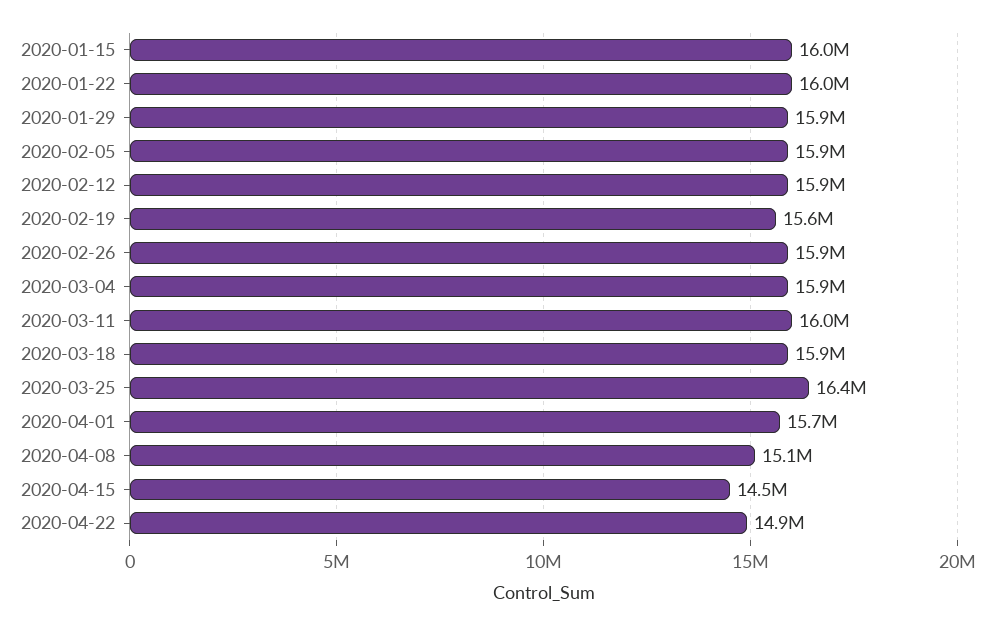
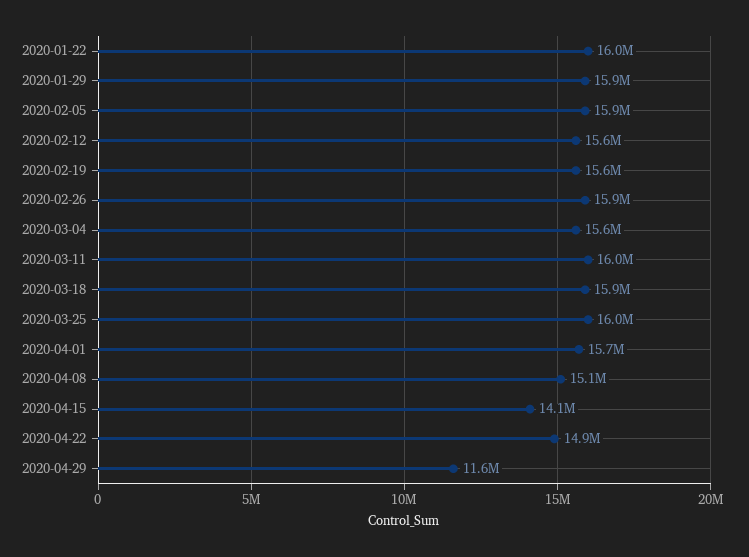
2020-01-15: 16000000 -> none
2020-02-12: 15900000 -> 15600000
2020-03-04: 15900000 -> 15600000
2020-03-25: 16400000 -> 16000000
2020-04-15: 14500000 -> 14100000
2020-04-29: none -> 11600000

